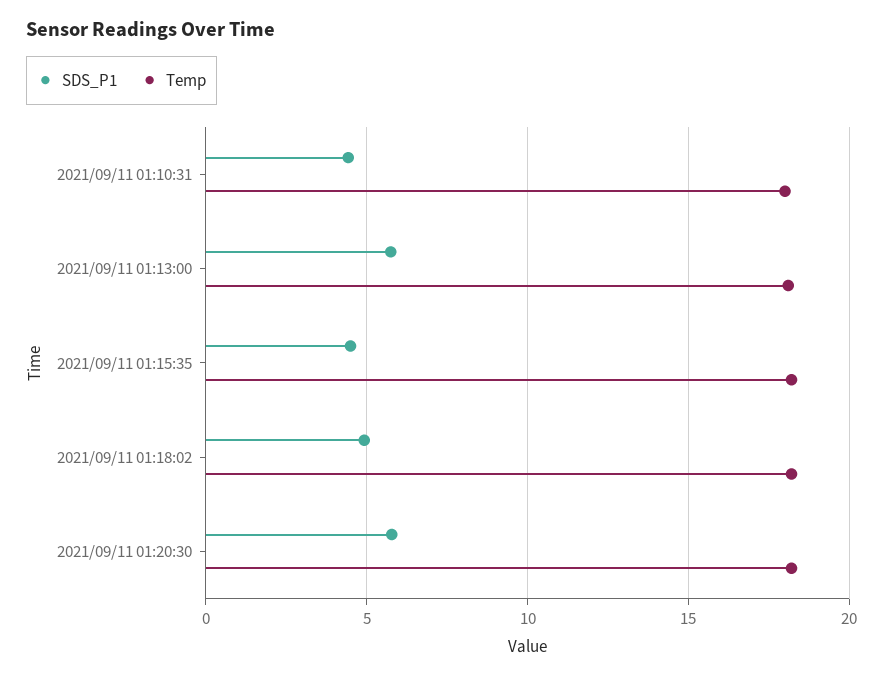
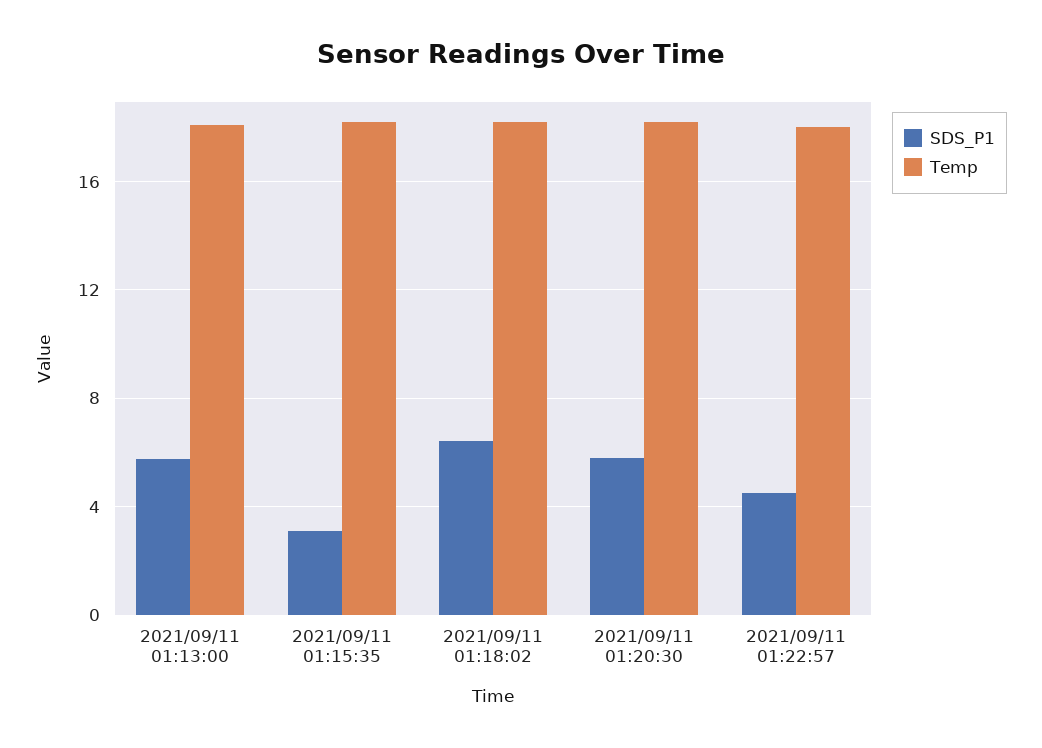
SDS_P1, 2021/09/11 01:10:31: 4.5 -> none
Temp, 2021/09/11 01:10:31: 18 -> none
SDS_P1, 2021/09/11 01:15:35: 4.5 -> 3
SDS_P1, 2021/09/11 01:18:02: 5 -> 6.5
SDS_P1, 2021/09/11 01:22:57: none -> 4.5
Temp, 2021/09/11 01:22:57: none -> 18

